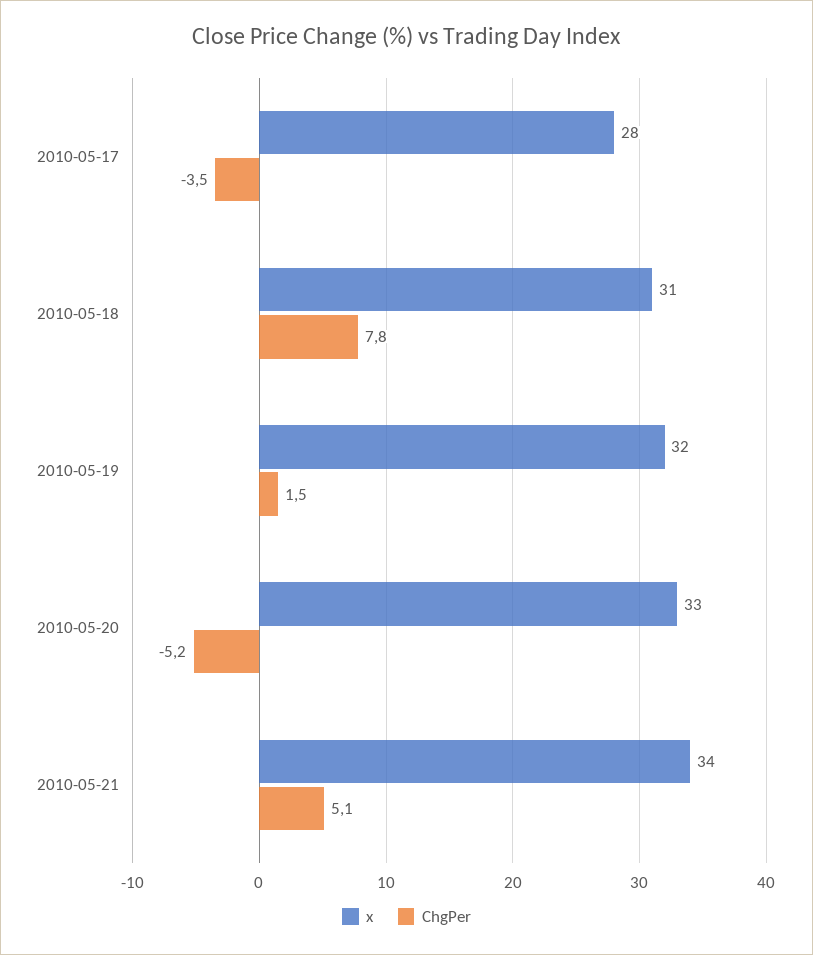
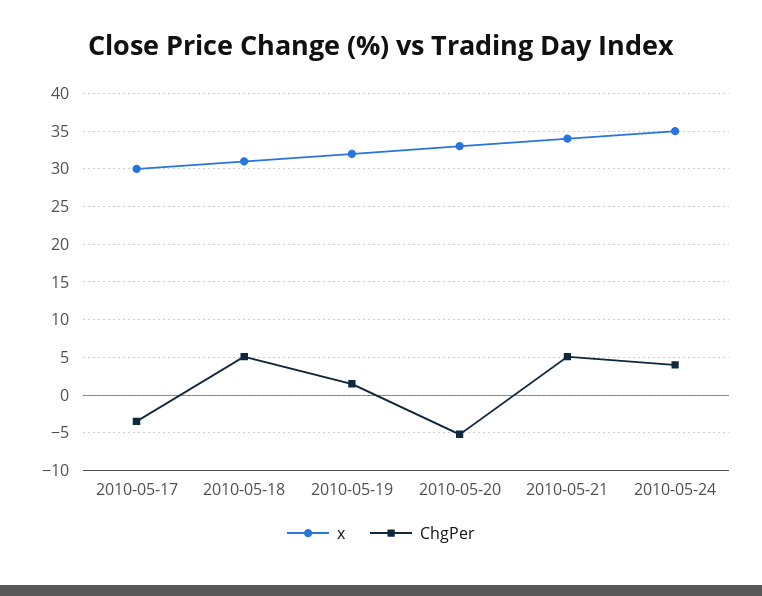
x, 2010-05-17: 28 -> 30
ChgPer, 2010-05-18: 7.8 -> 5
x, 2010-05-24: none -> 35
ChgPer, 2010-05-24: none -> 4

